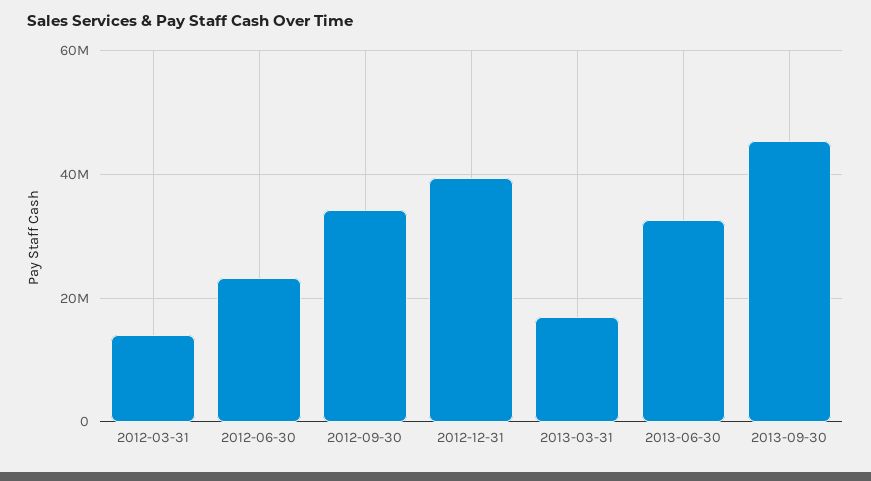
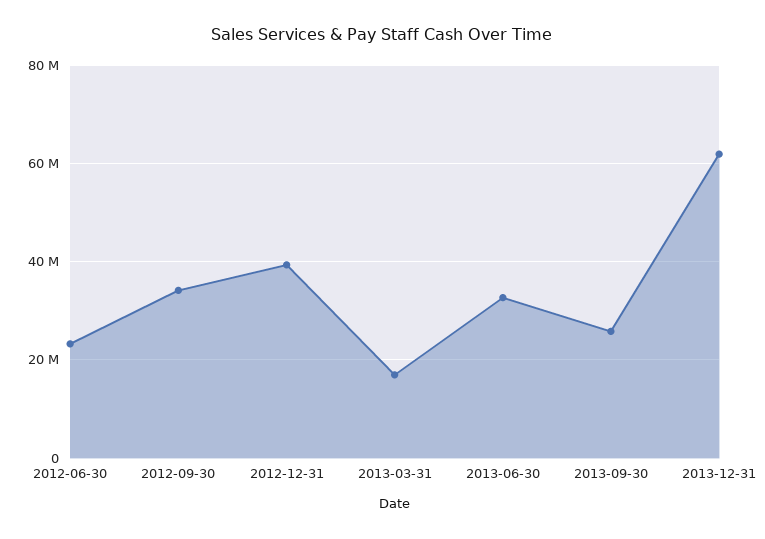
2012-03-31: 14000000 -> none
2013-09-30: 46000000 -> 26000000
2013-12-31: none -> 62000000

